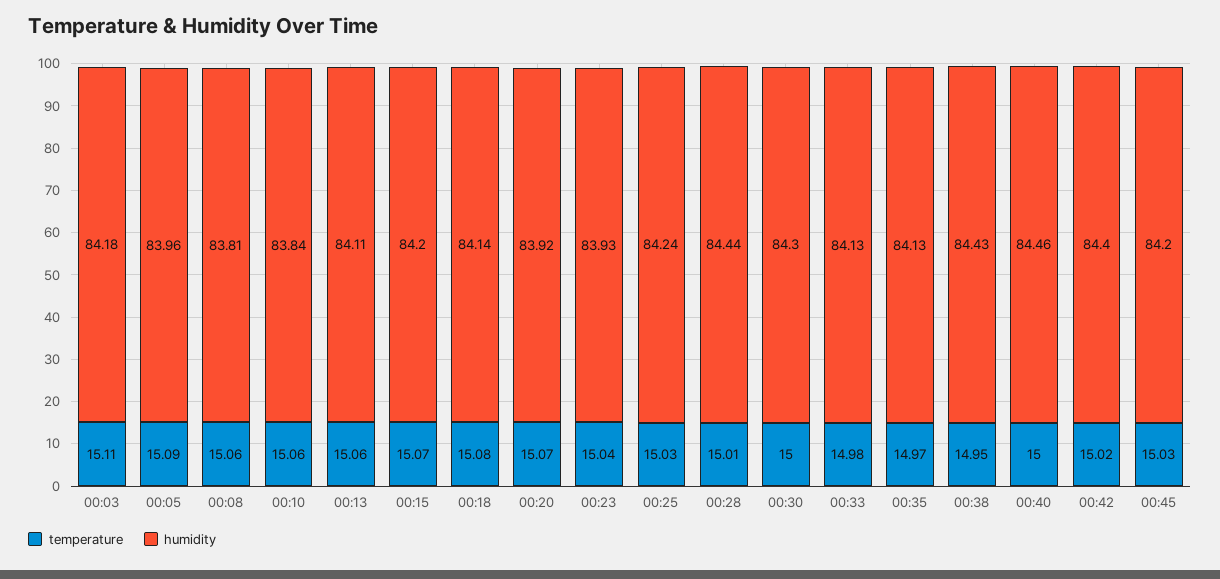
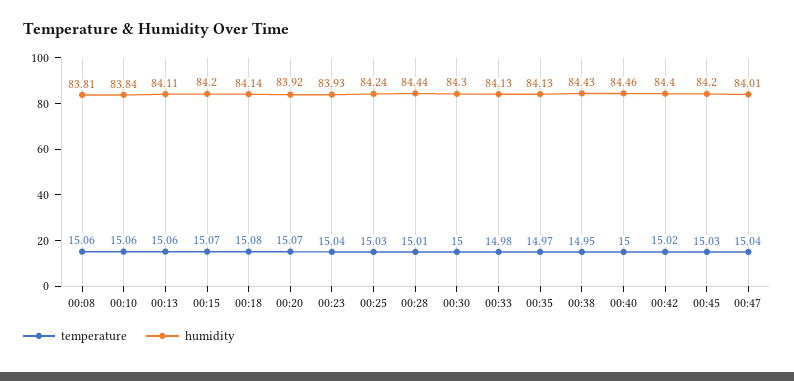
temperature, 00:03: 15.11 -> none
humidity, 00:03: 84.18 -> none
temperature, 00:05: 15.09 -> none
humidity, 00:05: 83.96 -> none
temperature, 00:47: none -> 15.04
humidity, 00:47: none -> 84.01

